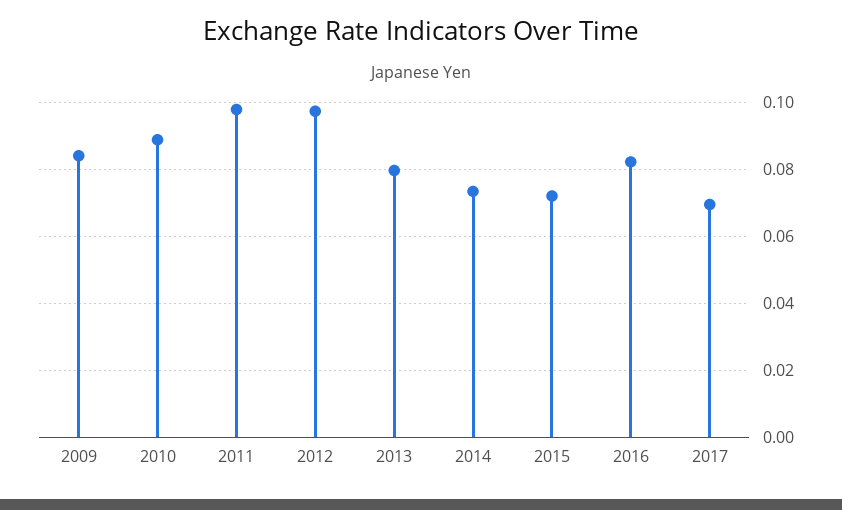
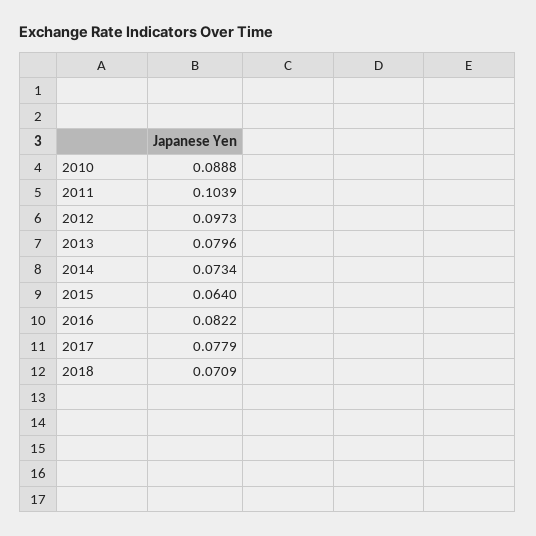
2009: 0.084 -> none
2011: 0.098 -> 0.1039
2015: 0.072 -> 0.064
2017: 0.07 -> 0.0779
2018: none -> 0.0709

